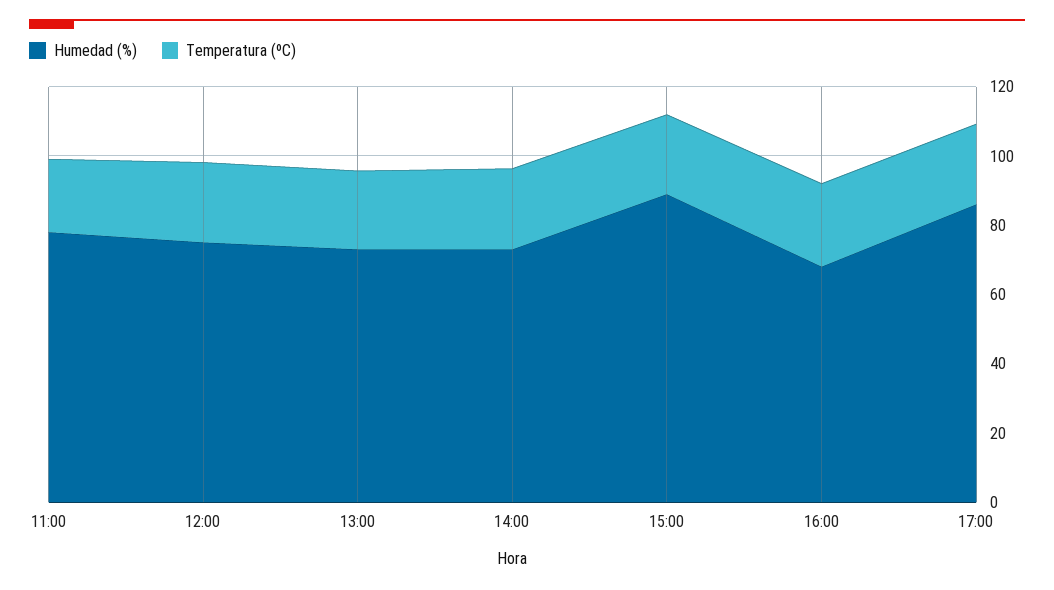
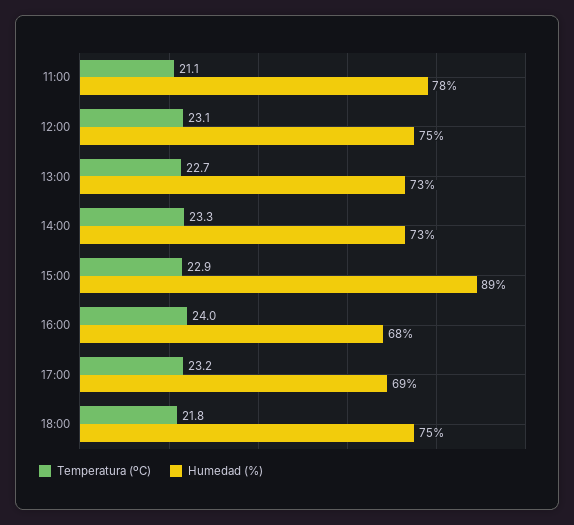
Humedad (%), 17:00: 85 -> 69
Temperatura (ºC), 18:00: none -> 21.8
Humedad (%), 18:00: none -> 75

